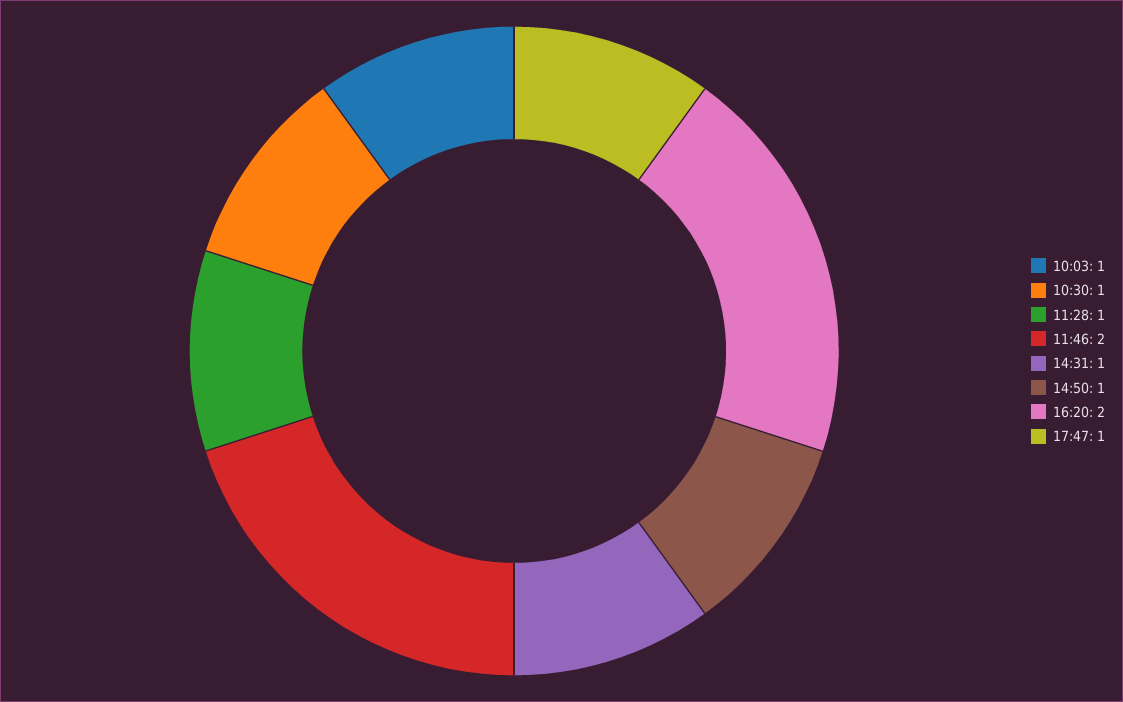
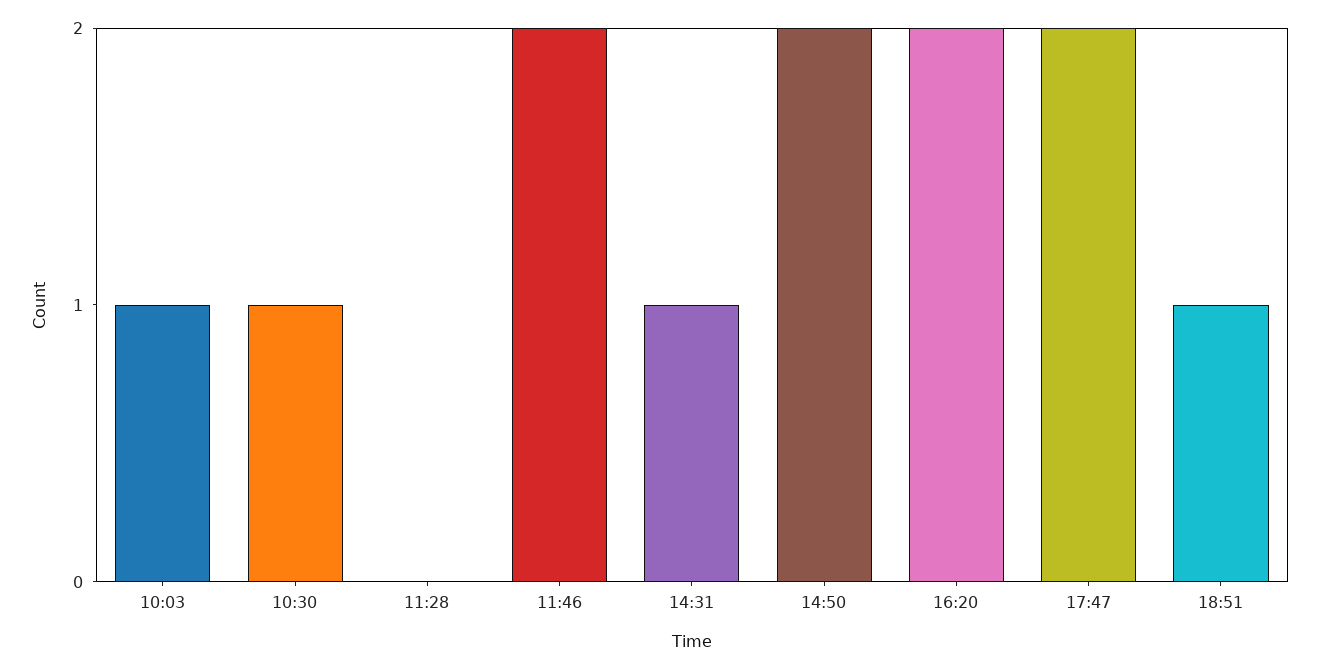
11:28: 1 -> 0
14:50: 1 -> 2
17:47: 1 -> 2
18:51: none -> 1

